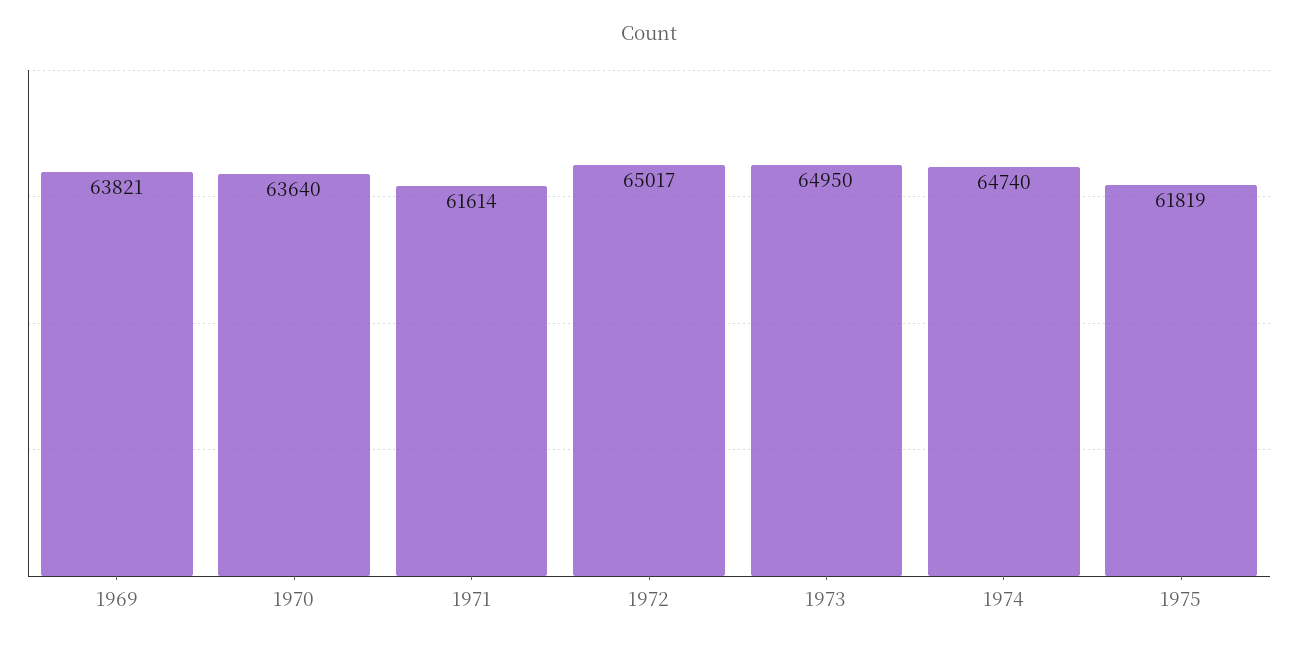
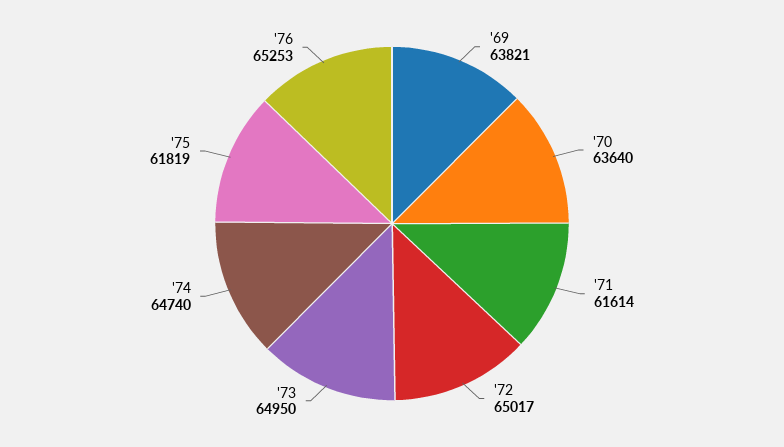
'76: none -> 65253

